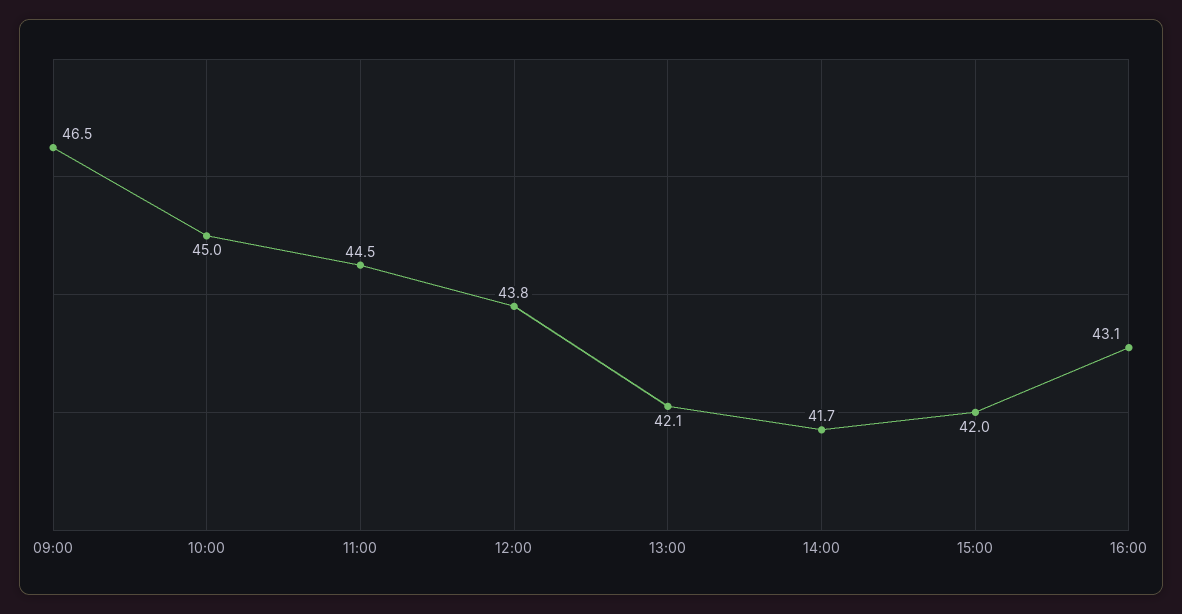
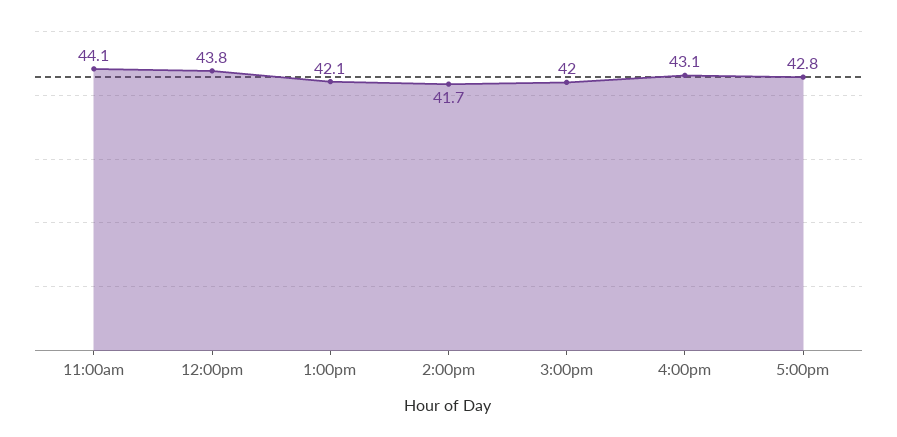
09:00: 46.5 -> none
10:00: 45 -> none
11:00: 44.5 -> 44.1
5:00pm: none -> 42.8

